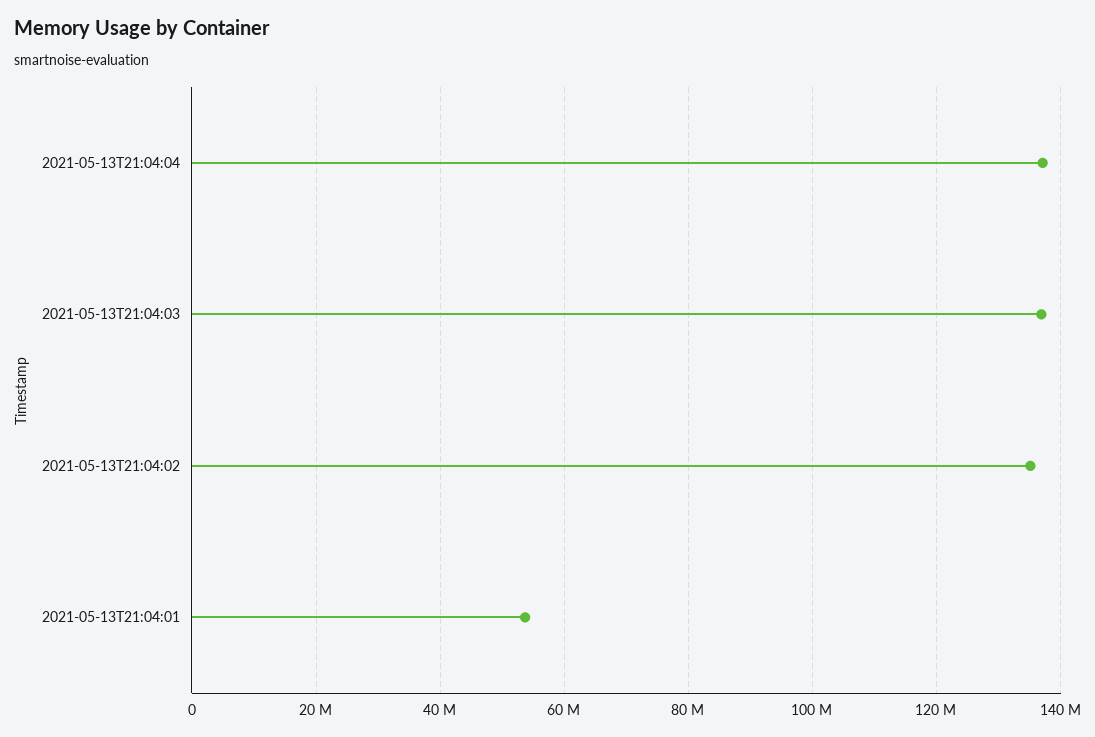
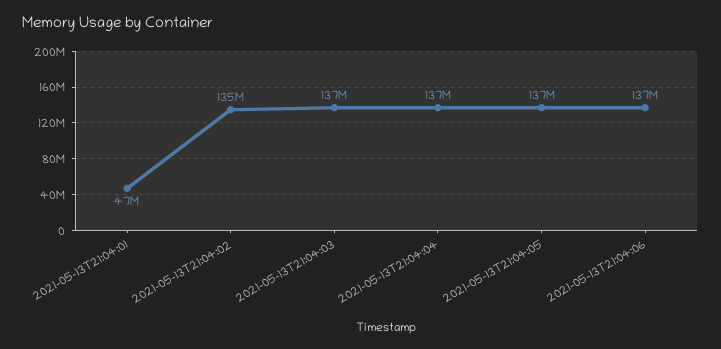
2021-05-13T21:04:01: 54000000 -> 47000000
2021-05-13T21:04:05: none -> 137000000
2021-05-13T21:04:06: none -> 137000000

